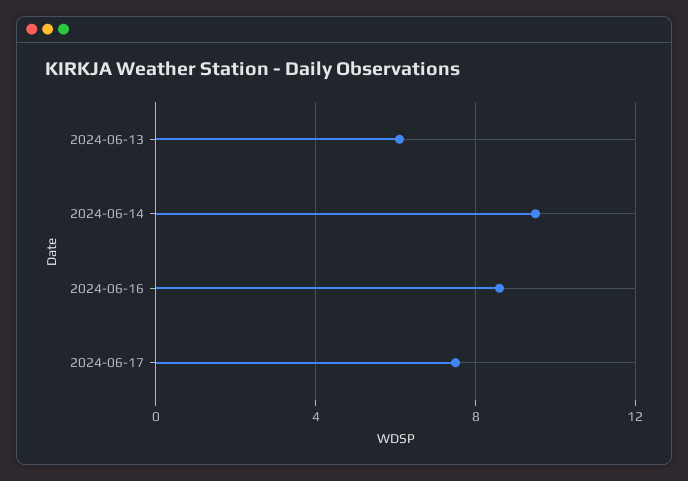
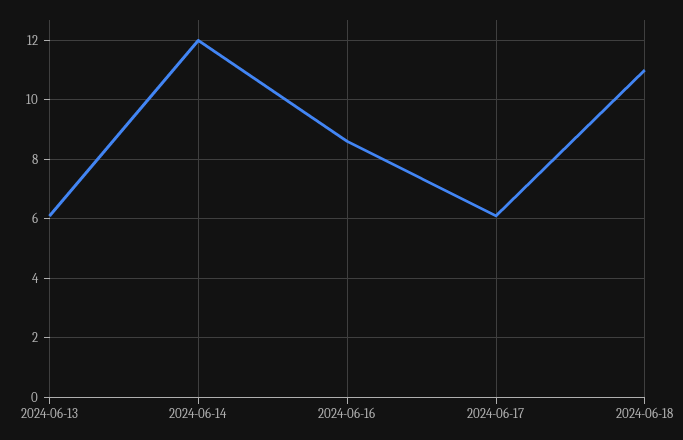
2024-06-14: 9.5 -> 12
2024-06-17: 7.5 -> 6
2024-06-18: none -> 11

